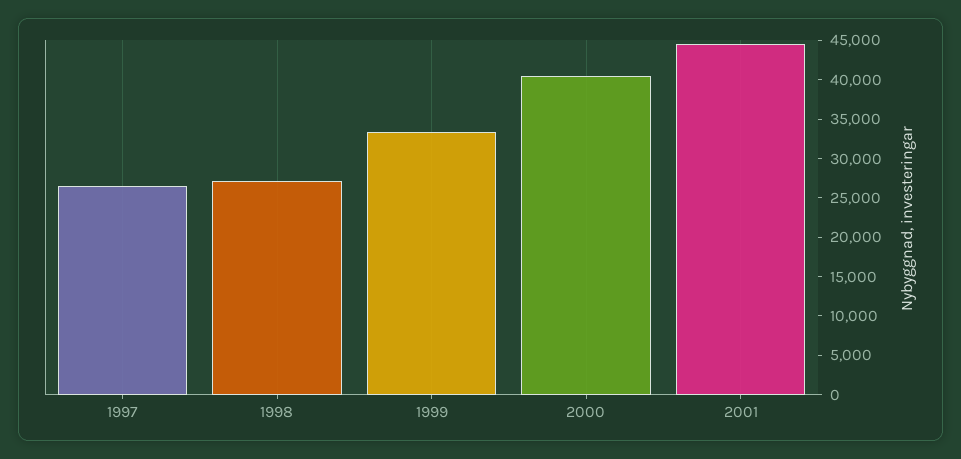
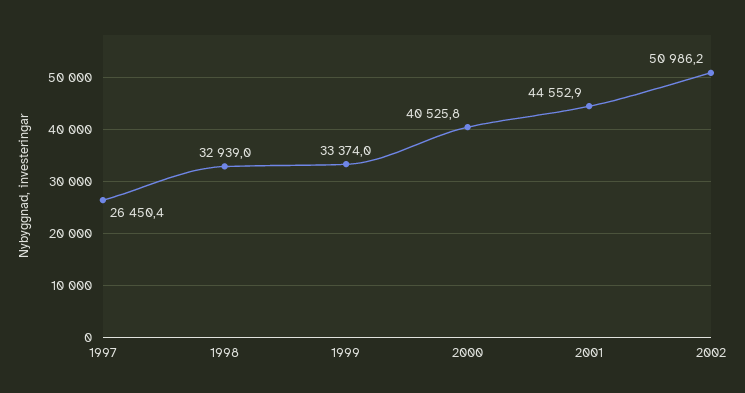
1998: 27500 -> 32939
2002: none -> 50986.2

